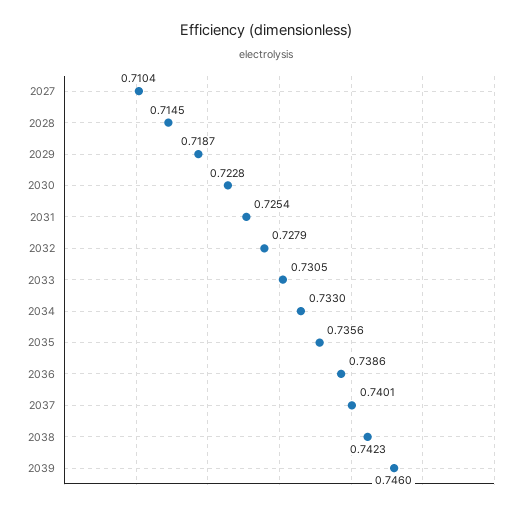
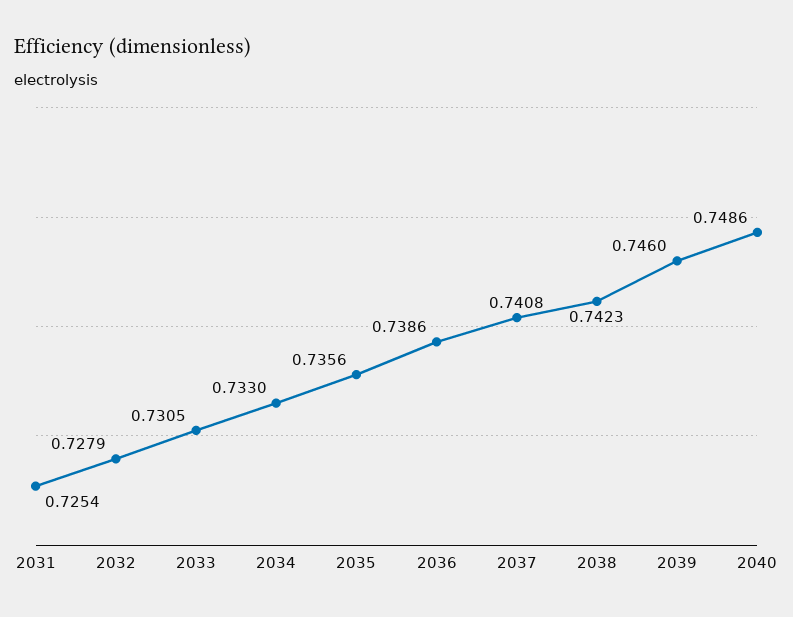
2027: 0.7104 -> none
2028: 0.7145 -> none
2029: 0.7187 -> none
2030: 0.7228 -> none
2037: 0.7401 -> 0.7408
2040: none -> 0.7486

